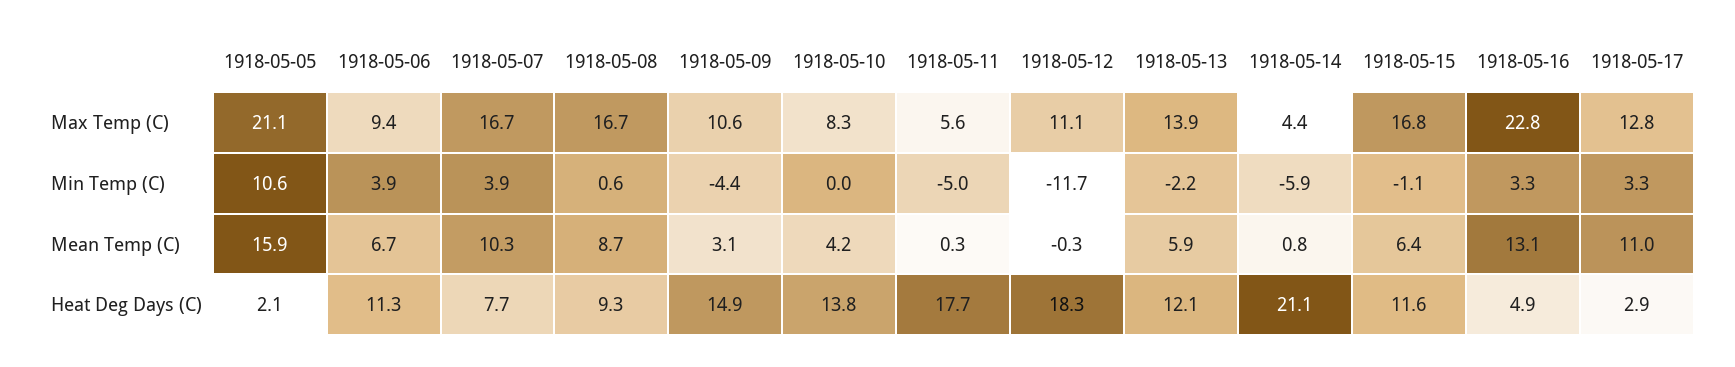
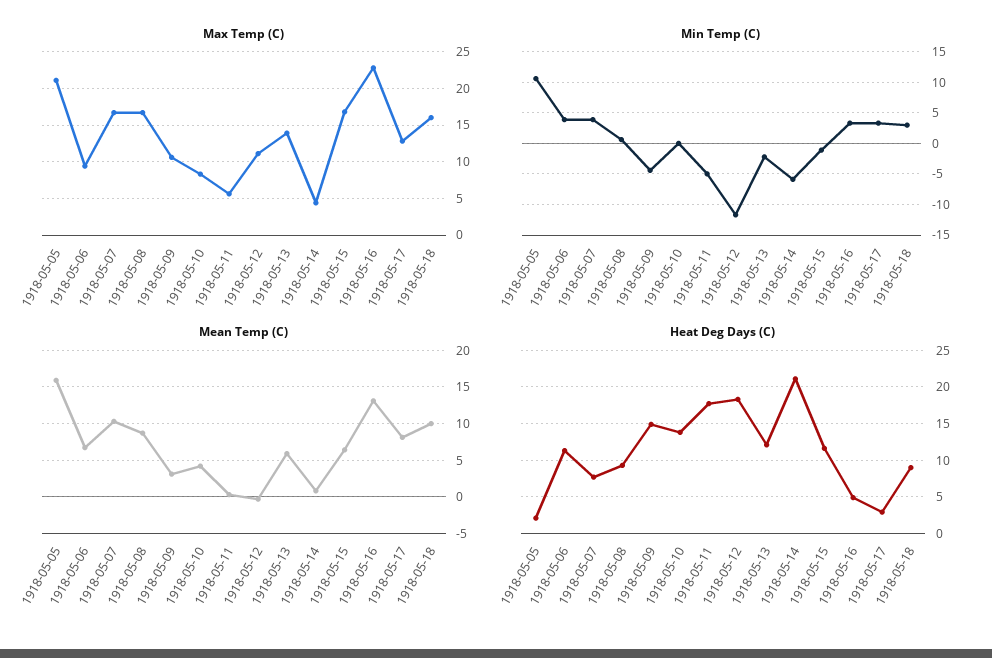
Mean Temp (C), 1918-05-17: 11 -> 8
Max Temp (C), 1918-05-18: none -> 16
Min Temp (C), 1918-05-18: none -> 3
Mean Temp (C), 1918-05-18: none -> 10
Heat Deg Days (C), 1918-05-18: none -> 9

